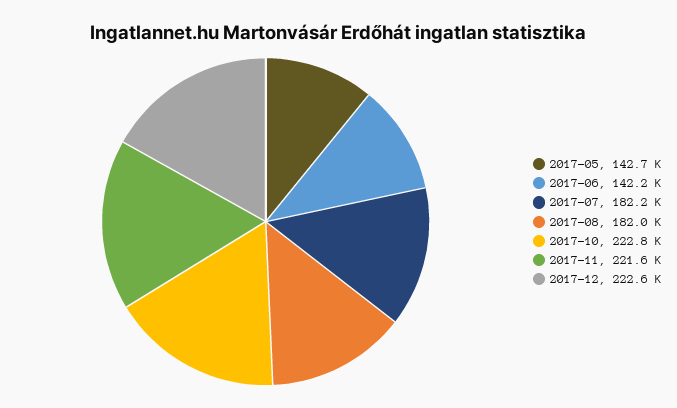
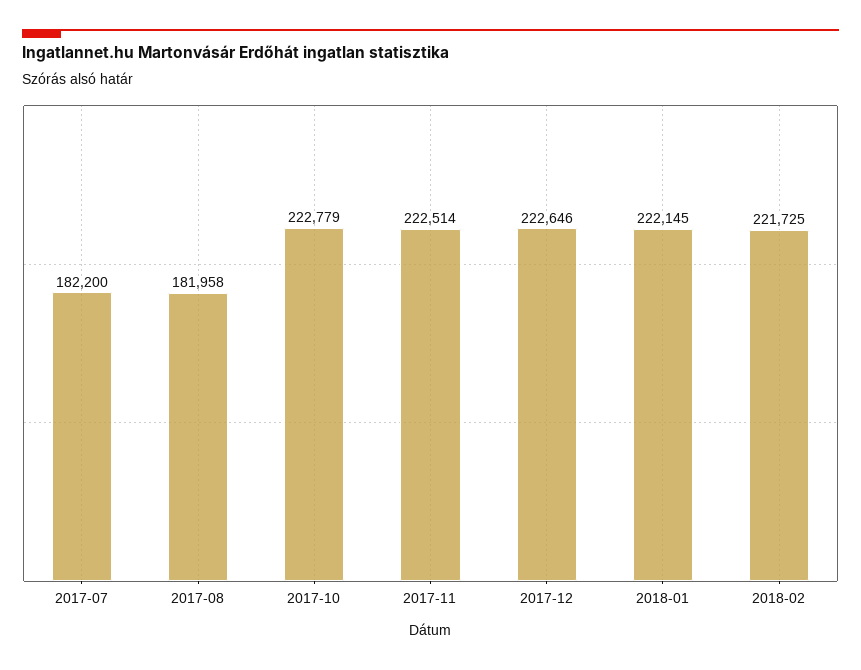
2017-05: 142700 -> none
2017-06: 142200 -> none
2017-11: 221600 -> 222514
2018-01: none -> 222145
2018-02: none -> 221725

